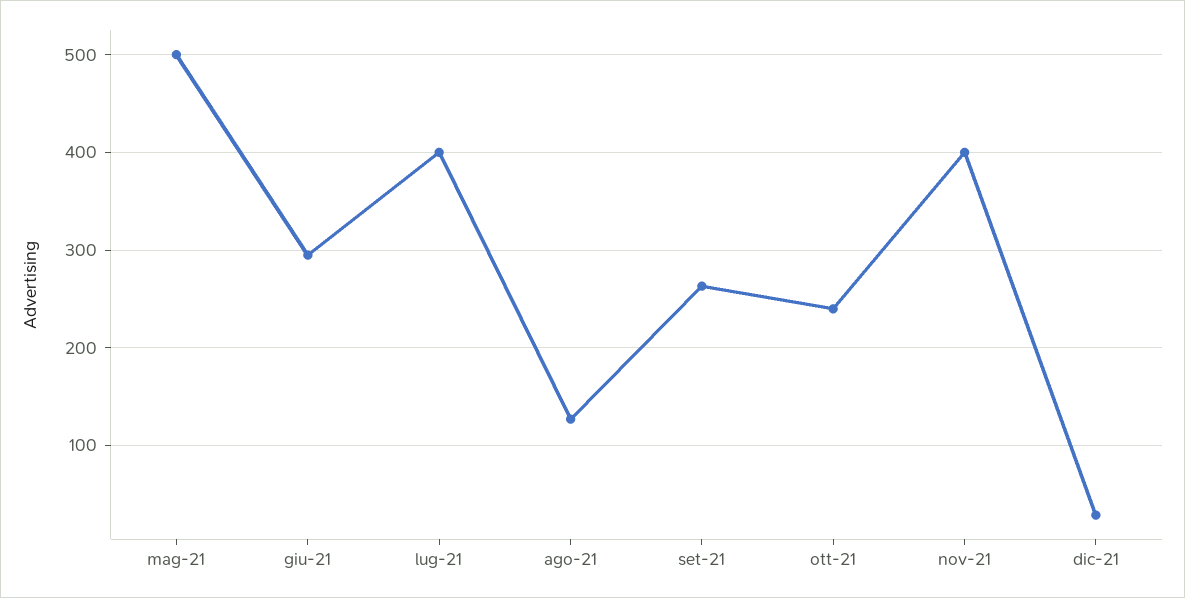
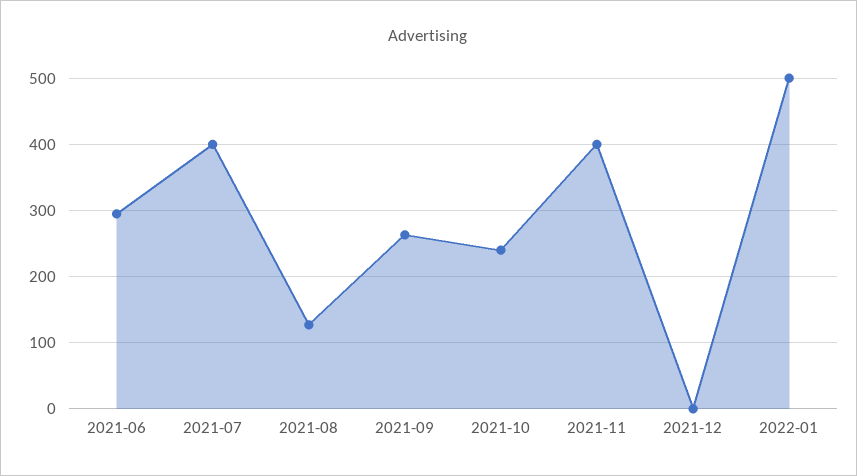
mag-21: 500 -> none
dic-21: 30 -> 0
2022-01: none -> 500

